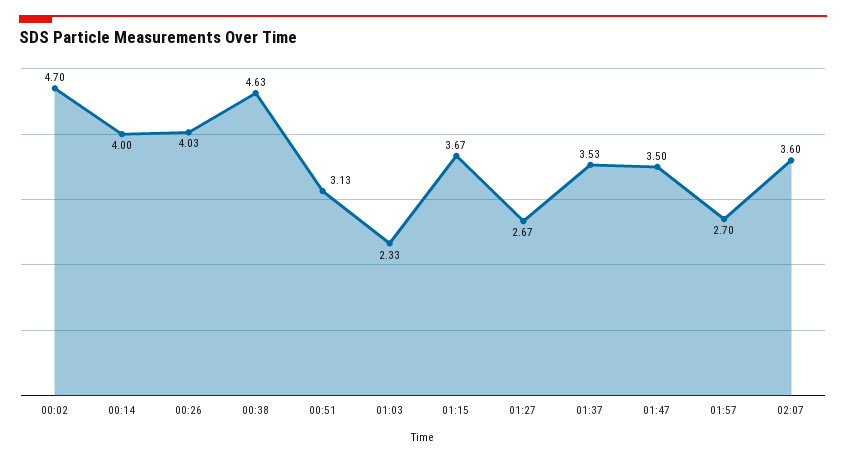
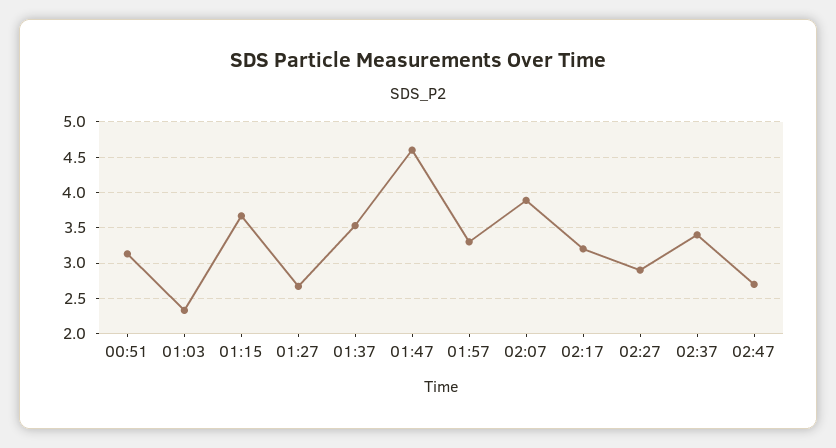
00:02: 4.7 -> none
00:14: 4 -> none
00:26: 4.03 -> none
00:38: 4.63 -> none
01:47: 3.5 -> 4.6
01:57: 2.7 -> 3.3
02:07: 3.6 -> 3.9
02:17: none -> 3.2
02:27: none -> 2.9
02:37: none -> 3.4
02:47: none -> 2.7

